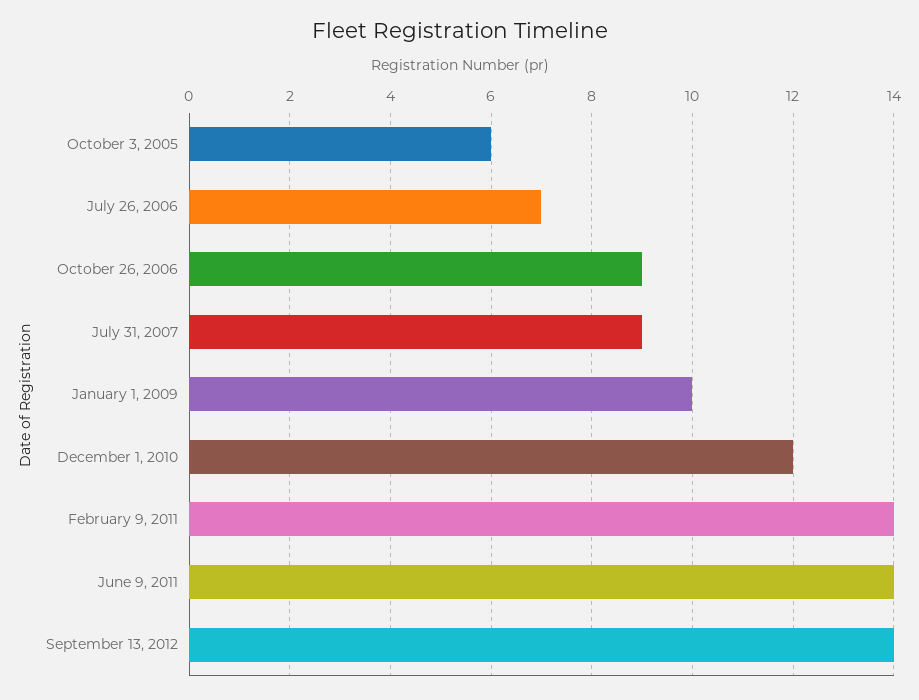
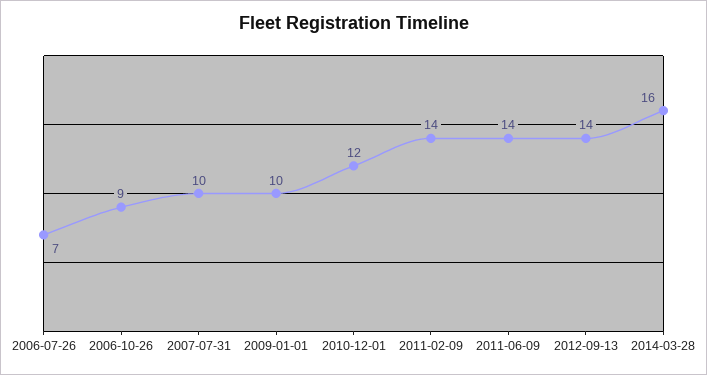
October 3, 2005: 6 -> none
July 31, 2007: 9 -> 10
2014-03-28: none -> 16

